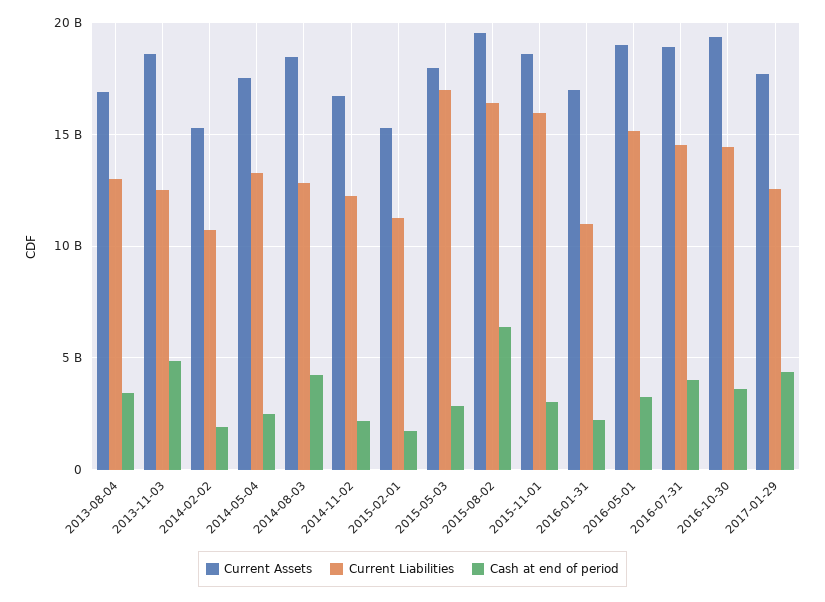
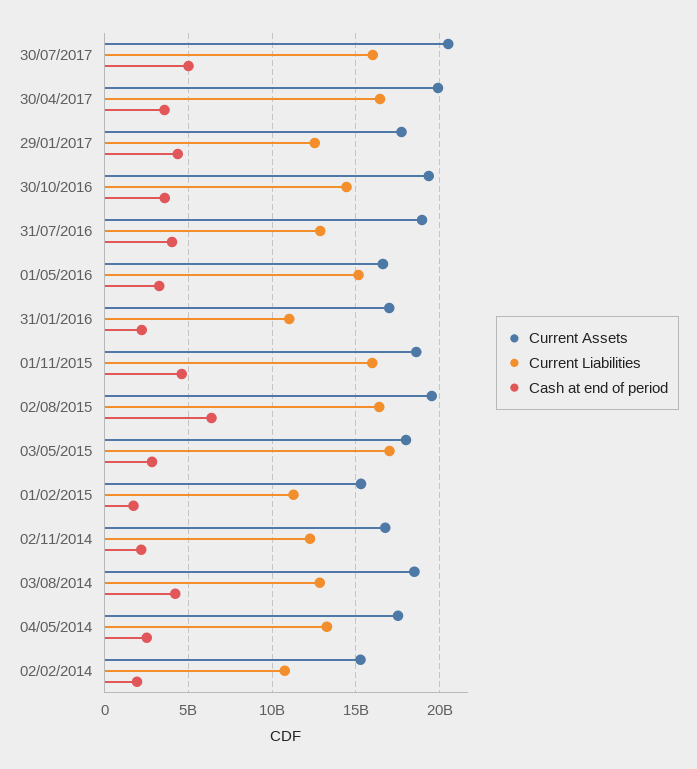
Current Assets, 2013-08-04: 17000000000 -> none
Current Liabilities, 2013-08-04: 13000000000 -> none
Cash at end of period, 2013-08-04: 3500000000 -> none
Current Assets, 2013-11-03: 18500000000 -> none
Current Liabilities, 2013-11-03: 12500000000 -> none
Cash at end of period, 2013-11-03: 5000000000 -> none
Cash at end of period, 2015-11-01: 3000000000 -> 4500000000
Current Assets, 2016-05-01: 19000000000 -> 16500000000
Current Liabilities, 2016-07-31: 14500000000 -> 13000000000
Current Assets, 30/07/2017: none -> 20500000000
Current Liabilities, 30/07/2017: none -> 16000000000
Cash at end of period, 30/07/2017: none -> 5000000000
Current Assets, 30/04/2017: none -> 20000000000
Current Liabilities, 30/04/2017: none -> 16500000000
Cash at end of period, 30/04/2017: none -> 3500000000

